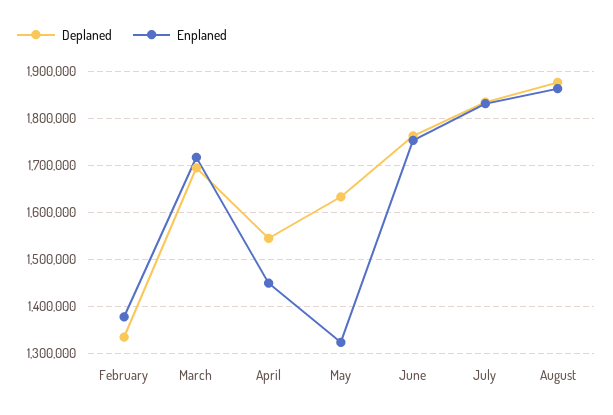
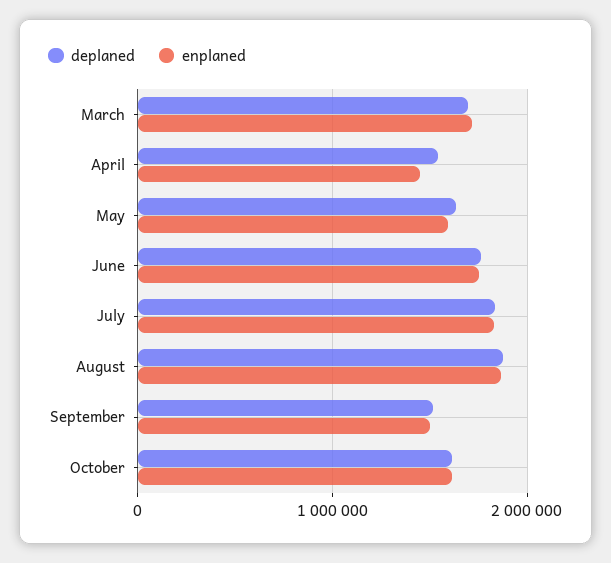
Deplaned, February: 1340000 -> none
Enplaned, February: 1380000 -> none
Enplaned, May: 1320000 -> 1600000
Deplaned, September: none -> 1500000
Enplaned, September: none -> 1500000
Deplaned, October: none -> 1600000
Enplaned, October: none -> 1600000

